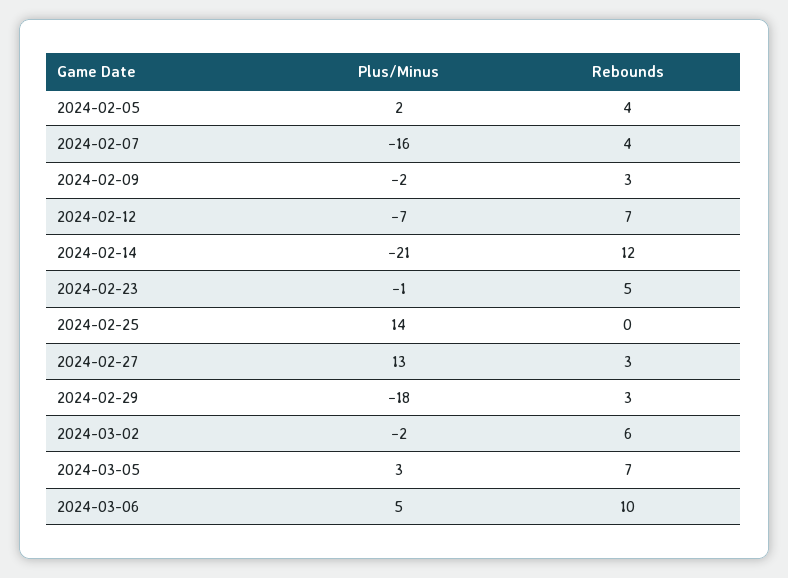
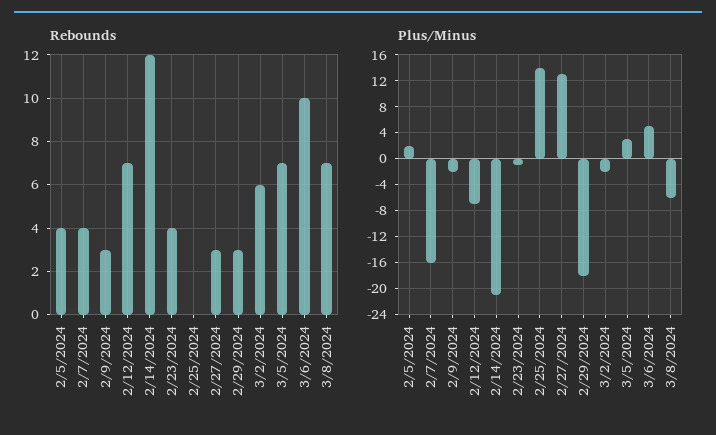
Rebounds, 2024-02-23: 5 -> 4
Rebounds, 3/8/2024: none -> 7
Plus/Minus, 3/8/2024: none -> -6

